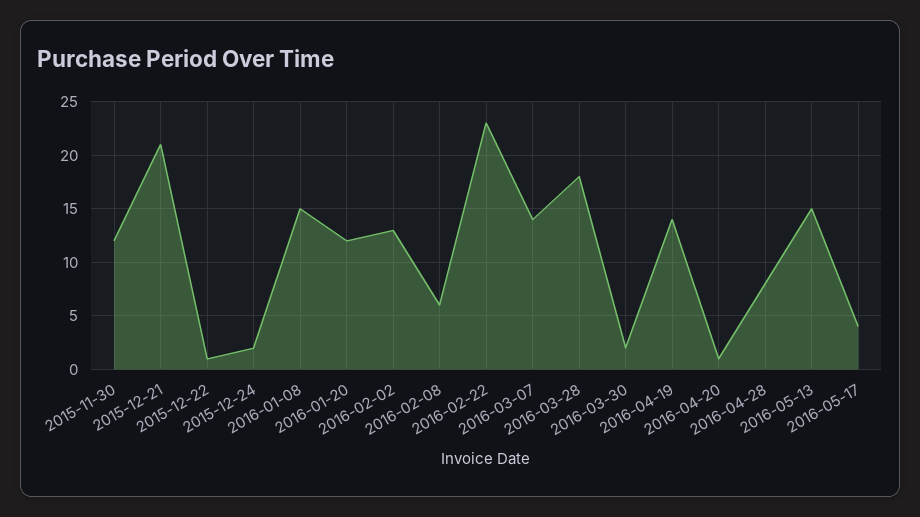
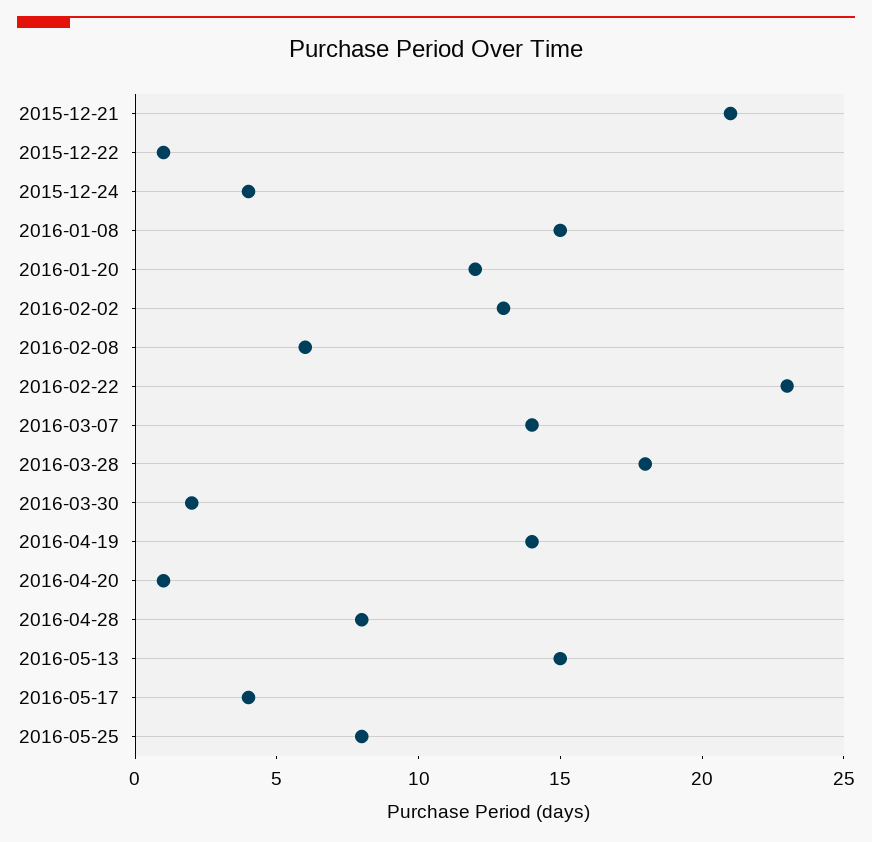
2015-11-30: 12 -> none
2015-12-24: 2 -> 4
2016-05-25: none -> 8

